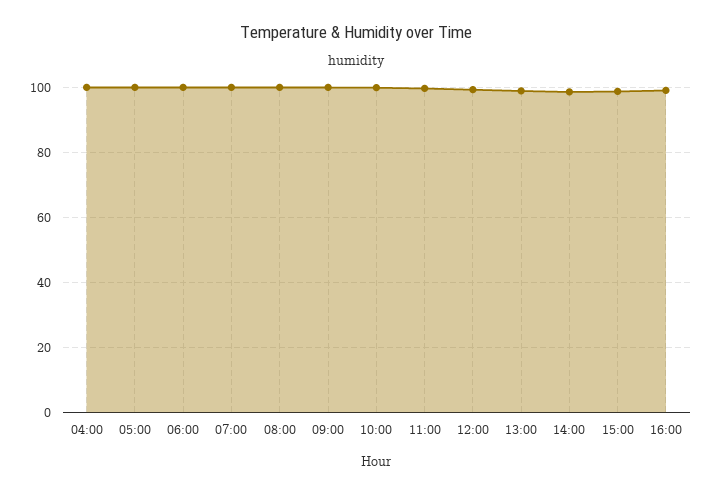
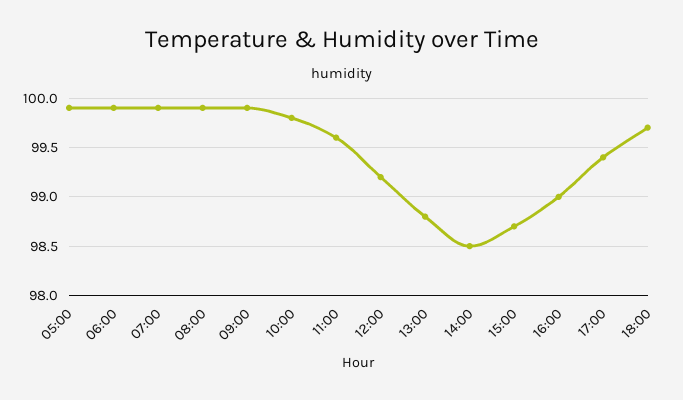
04:00: 100 -> none
17:00: none -> 99.4
18:00: none -> 99.7

